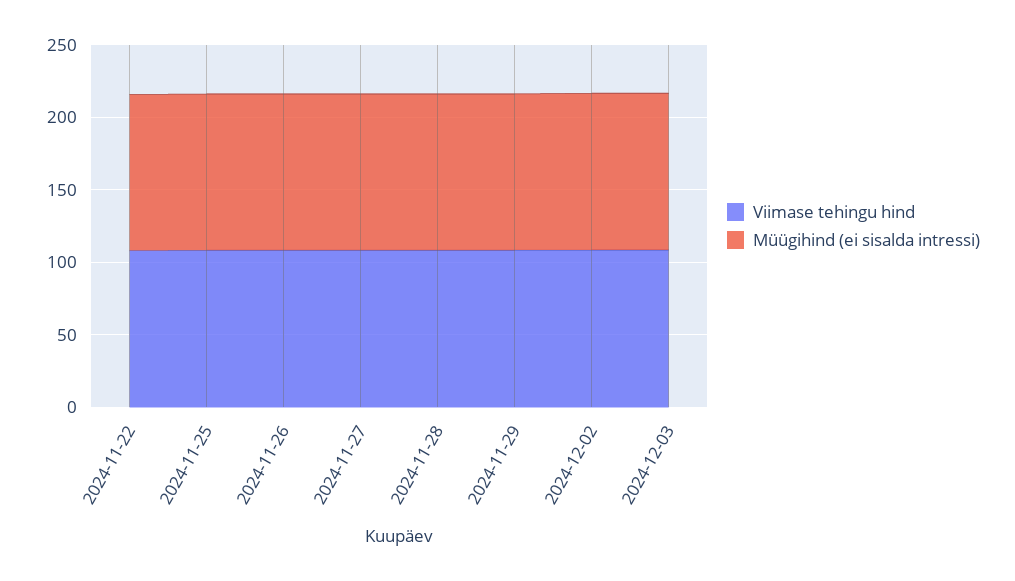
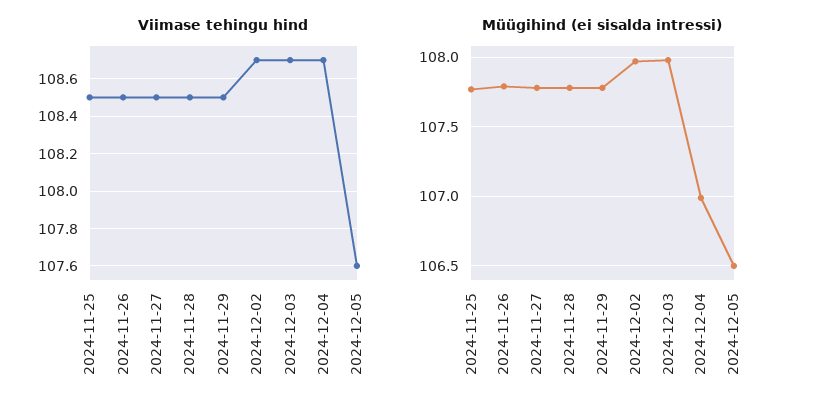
Viimase tehingu hind, 2024-11-22: 110 -> none
Müügihind (ei sisalda intressi), 2024-11-22: 110 -> none
Viimase tehingu hind, 2024-12-04: none -> 108.7
Viimase tehingu hind, 2024-12-05: none -> 107.6
Müügihind (ei sisalda intressi), 2024-12-04: none -> 107
Müügihind (ei sisalda intressi), 2024-12-05: none -> 106.5

